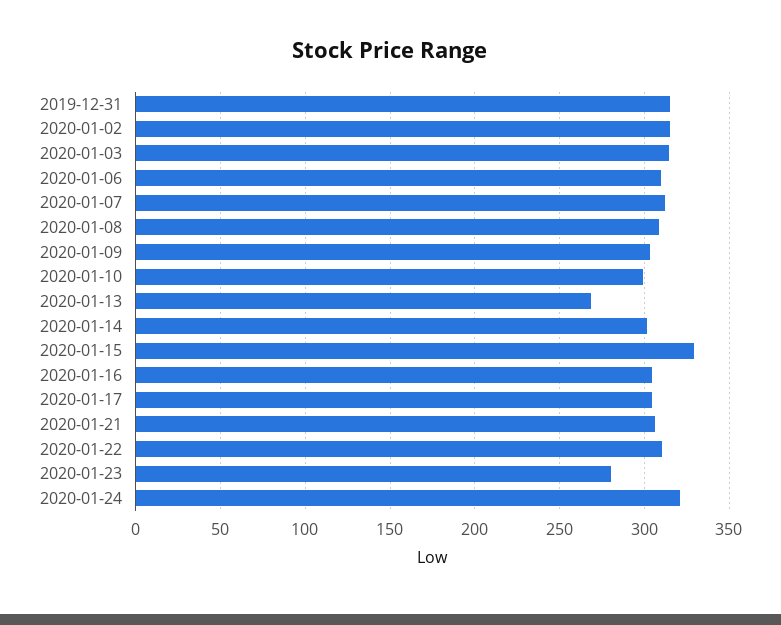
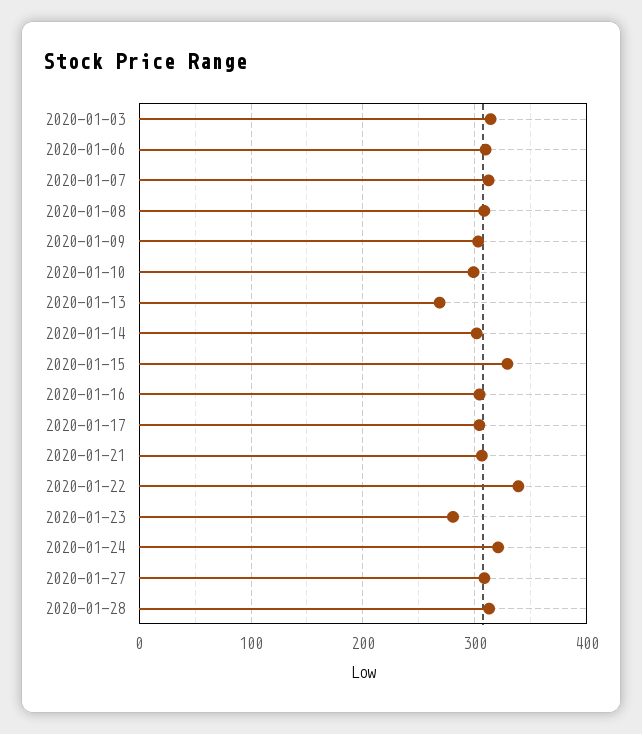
2019-12-31: 315 -> none
2020-01-02: 315 -> none
2020-01-22: 310 -> 340
2020-01-27: none -> 310
2020-01-28: none -> 310

